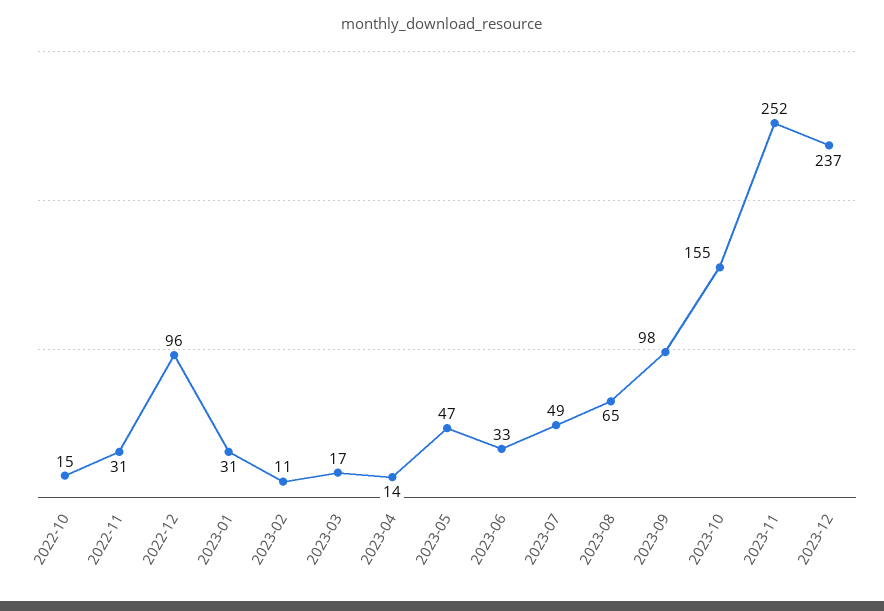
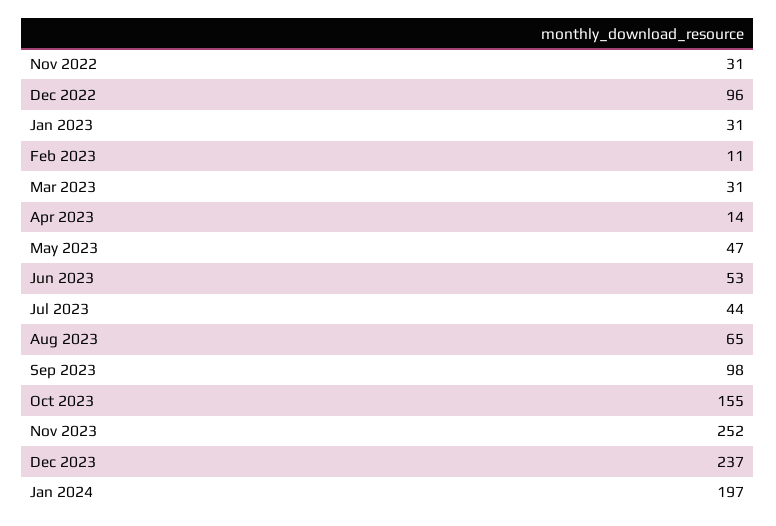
2022-10: 15 -> none
2023-03: 17 -> 31
2023-06: 33 -> 53
2023-07: 49 -> 44
Jan 2024: none -> 197

